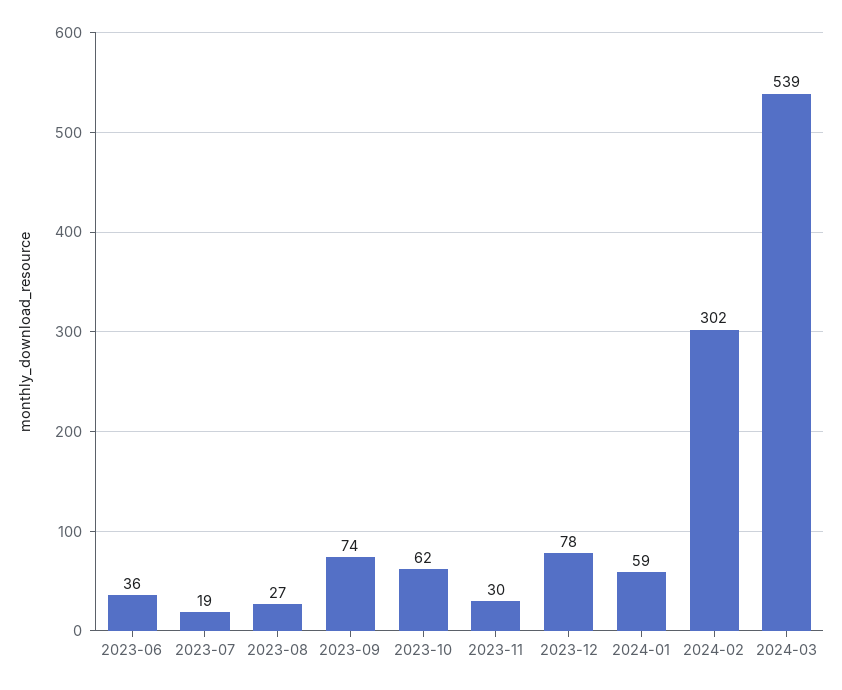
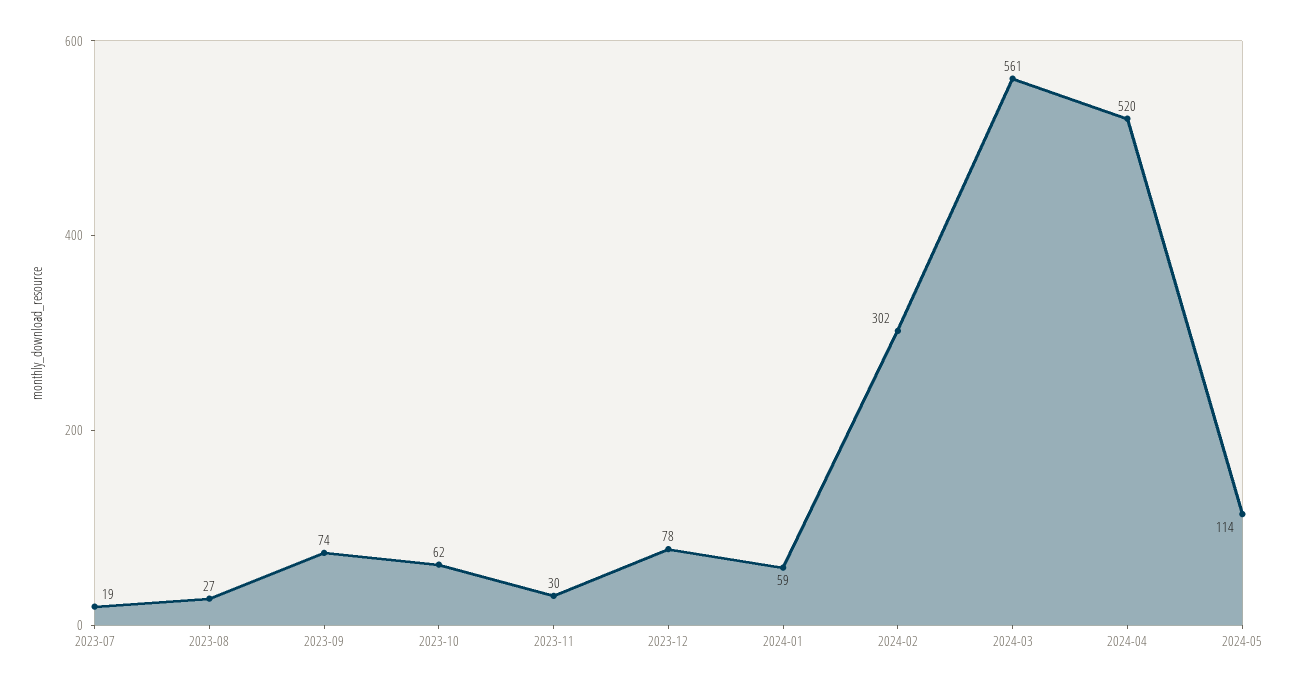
2023-06: 36 -> none
2024-03: 539 -> 561
2024-04: none -> 520
2024-05: none -> 114

